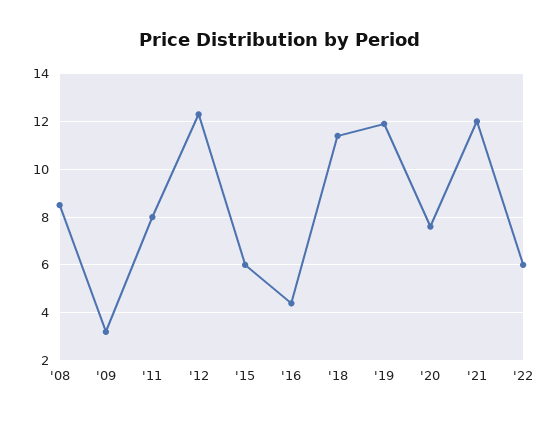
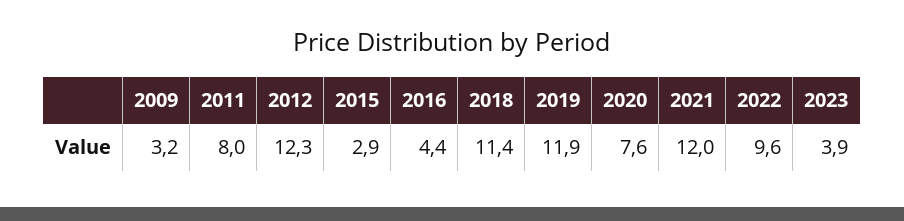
'08: 8.5 -> none
'15: 6 -> 2.9
'22: 6 -> 9.6
2023: none -> 3.9

